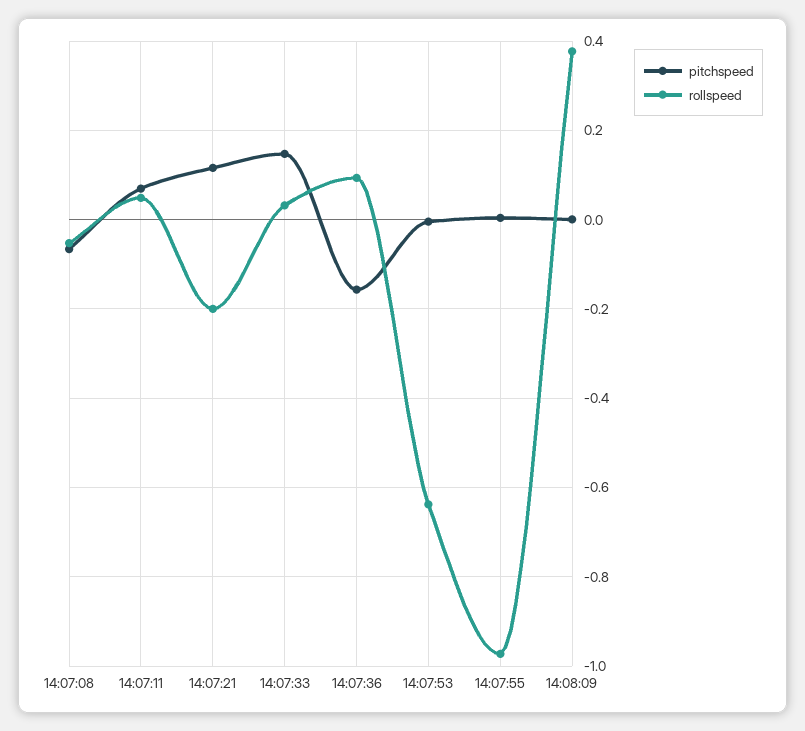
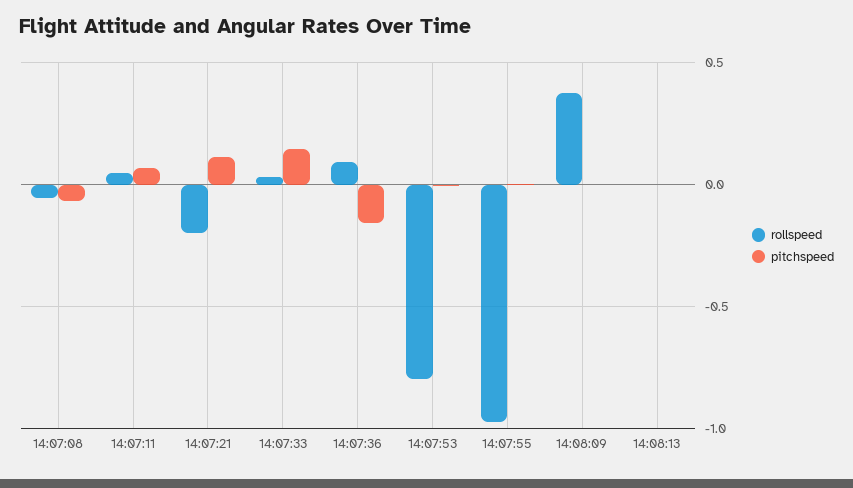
rollspeed, 14:07:53: -0.64 -> -0.8
rollspeed, 14:08:13: none -> 0
pitchspeed, 14:08:13: none -> 0

